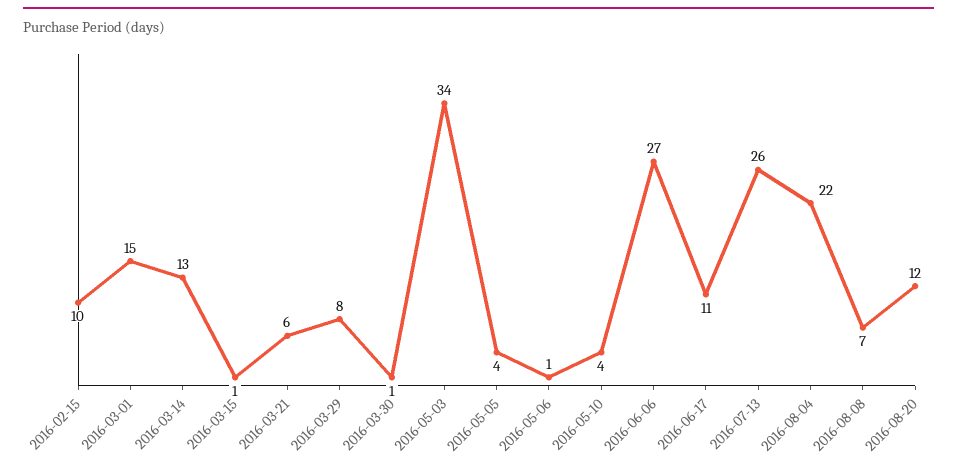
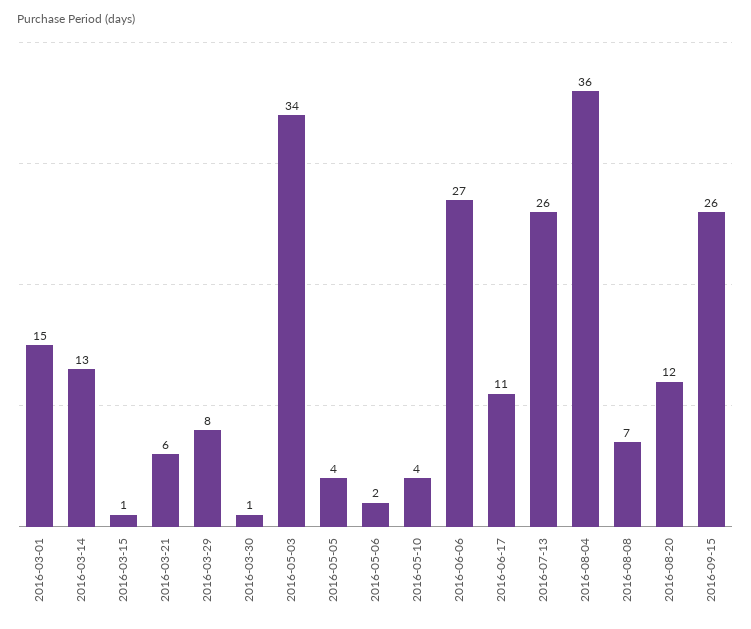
2016-02-15: 10 -> none
2016-05-06: 1 -> 2
2016-08-04: 22 -> 36
2016-09-15: none -> 26

